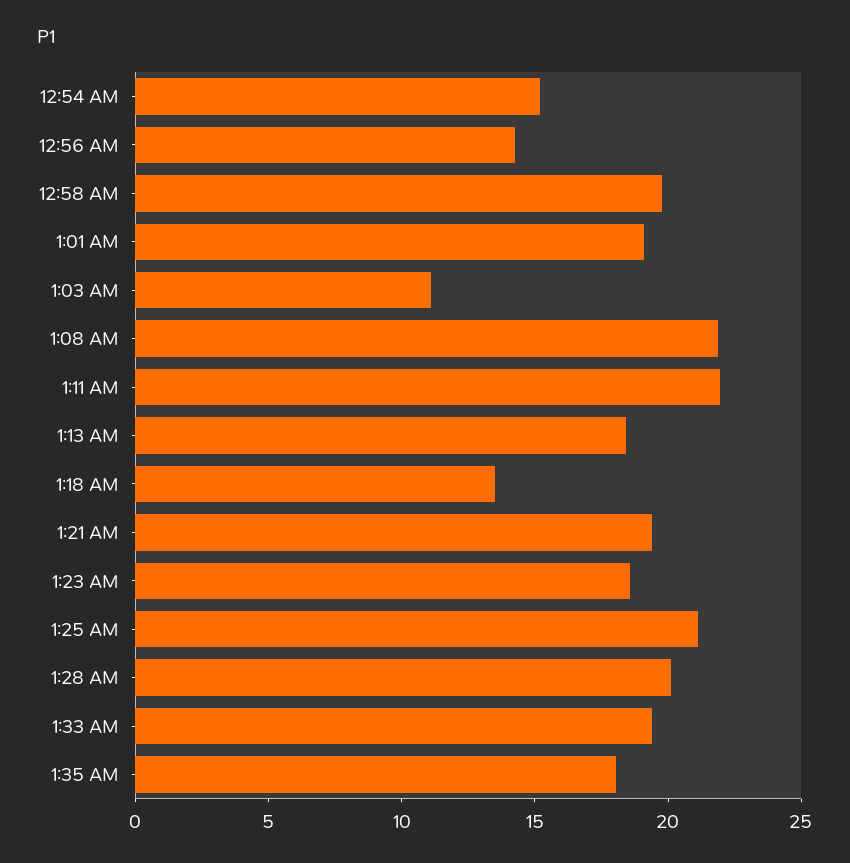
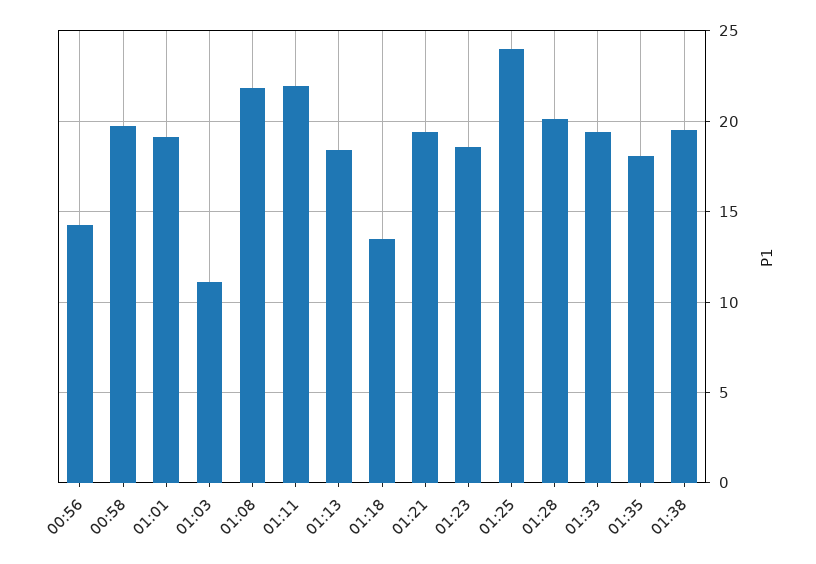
12:54 AM: 15 -> none
1:25 AM: 21 -> 24
01:38: none -> 19.5

